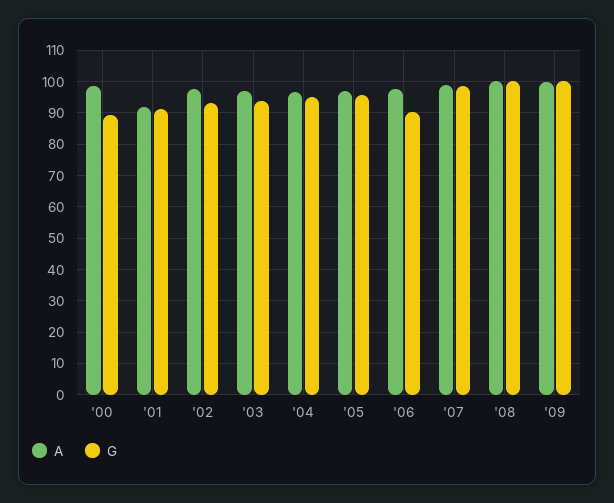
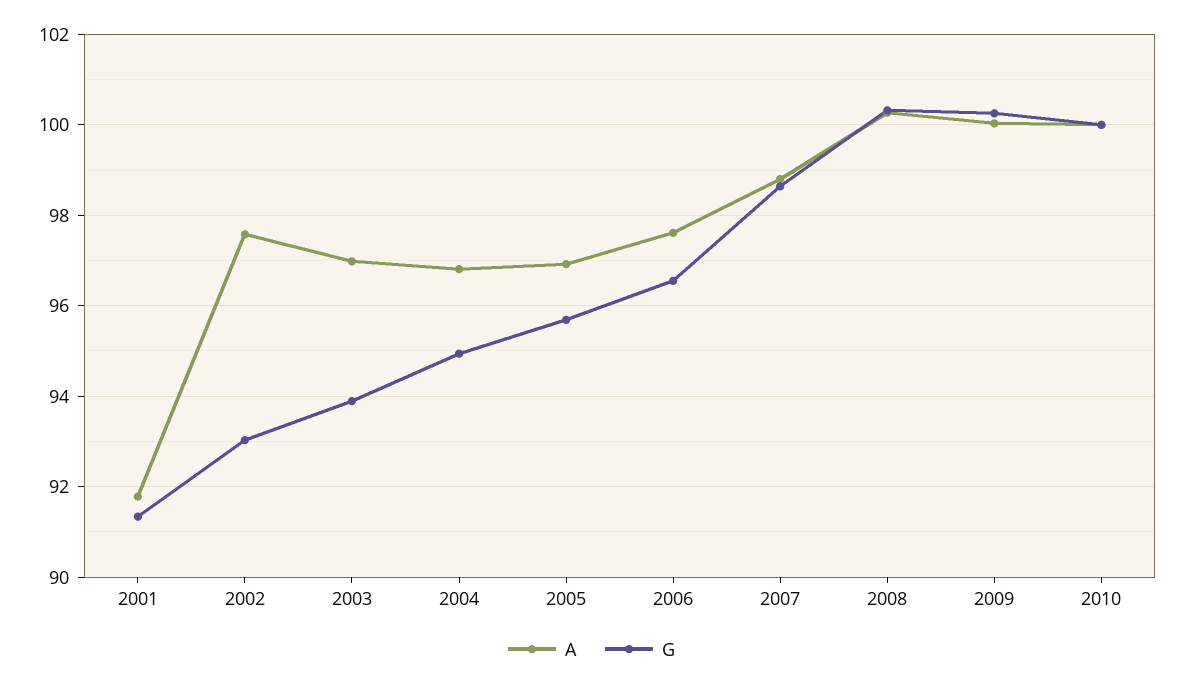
A, '00: 98 -> none
G, '00: 90 -> none
G, '06: 90 -> 96.6
A, 2010: none -> 100
G, 2010: none -> 100

